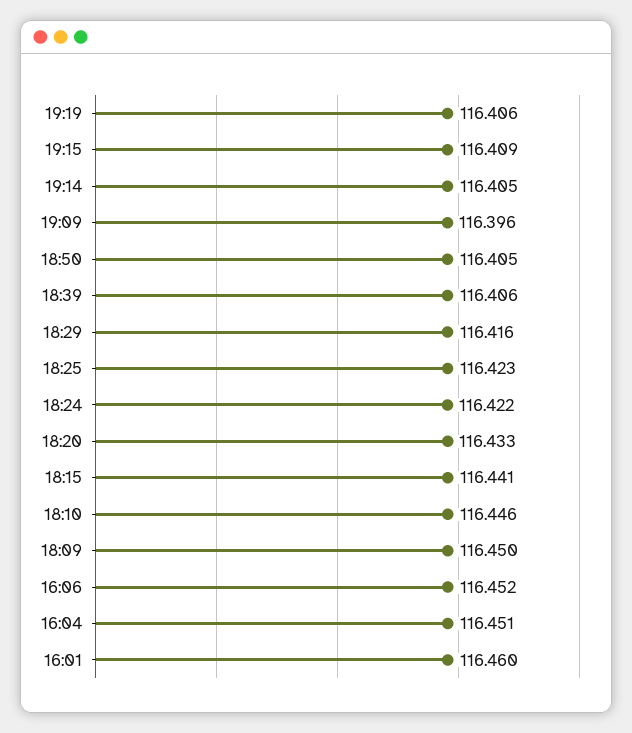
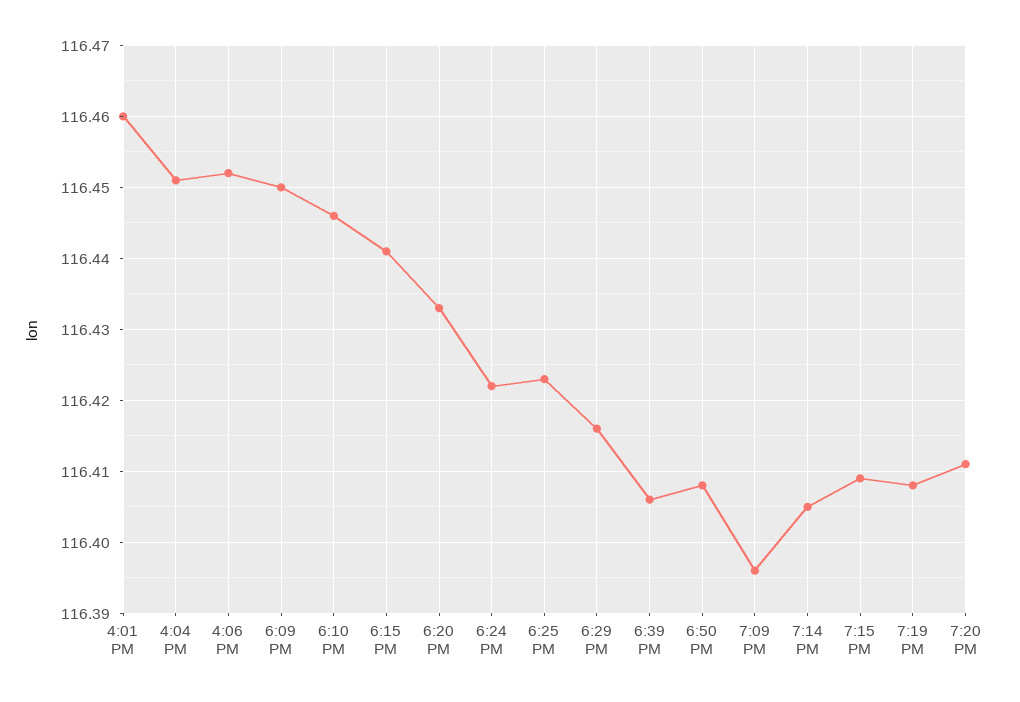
19:19: 116.406 -> 116.408
18:50: 116.405 -> 116.408
7:20 PM: none -> 116.411

